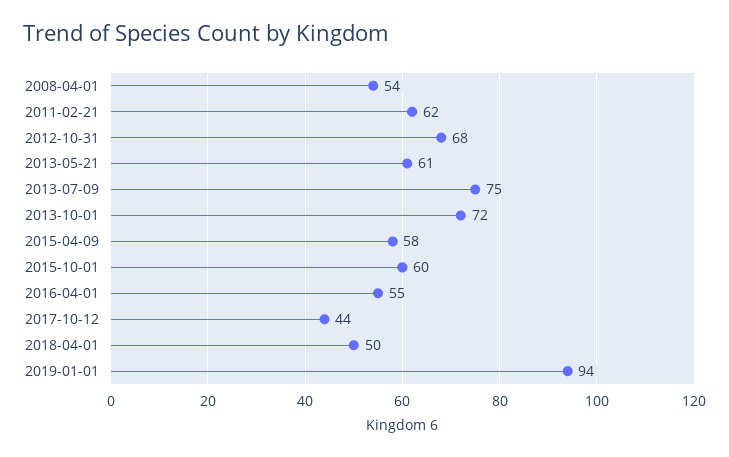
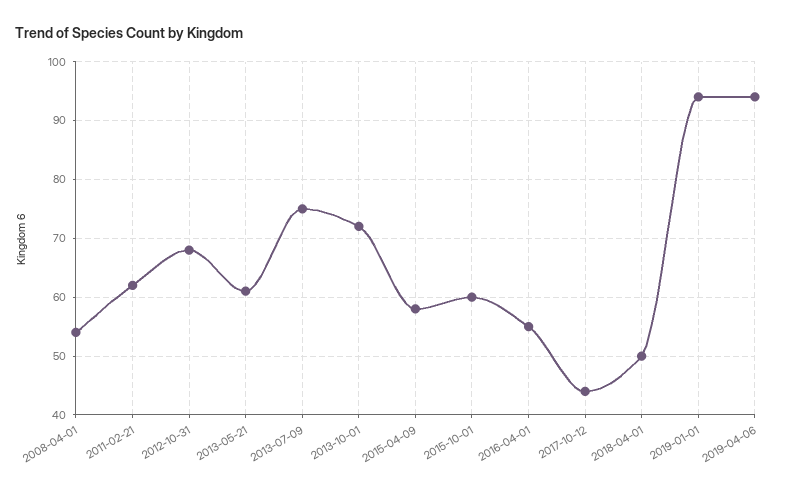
2019-04-06: none -> 95

